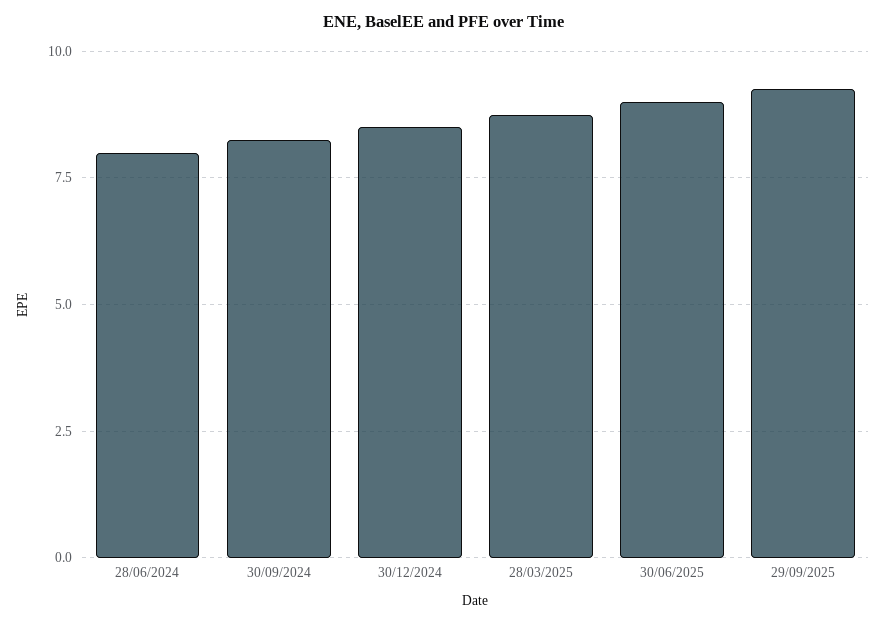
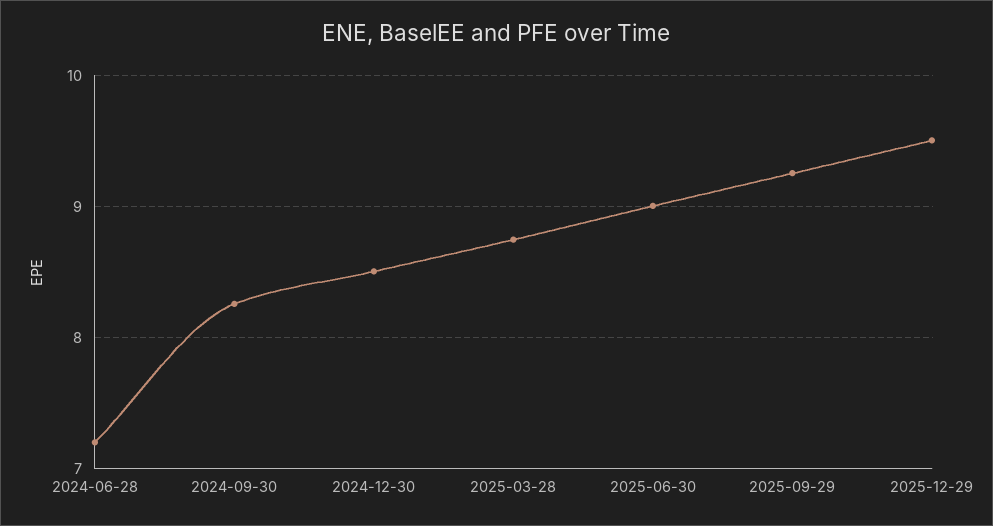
28/06/2024: 8 -> 7.2
2025-12-29: none -> 9.5

